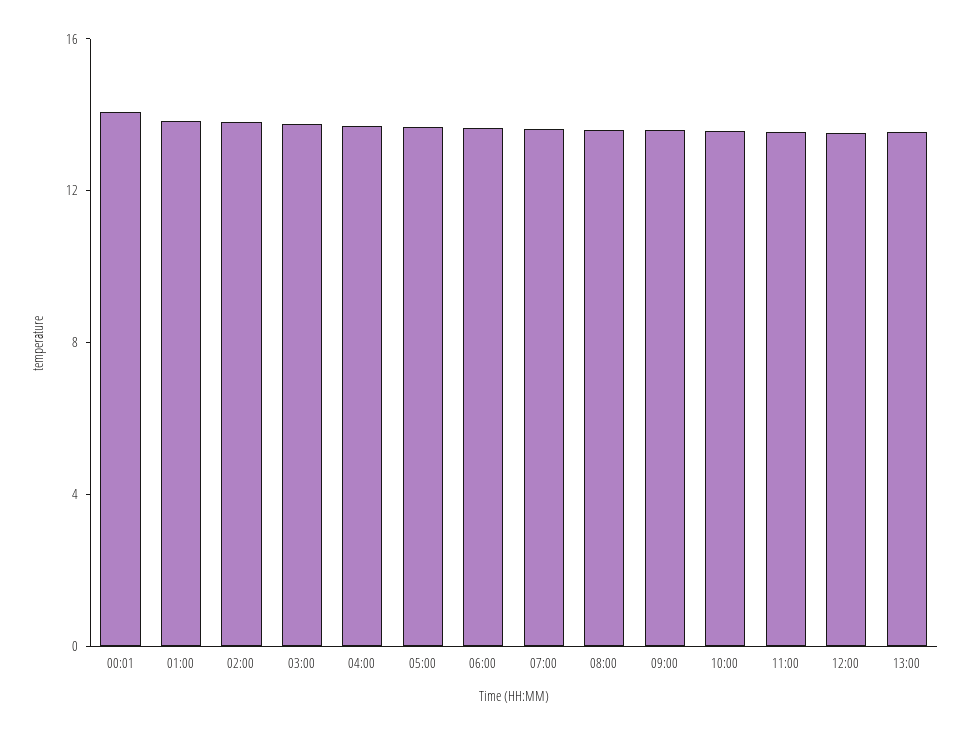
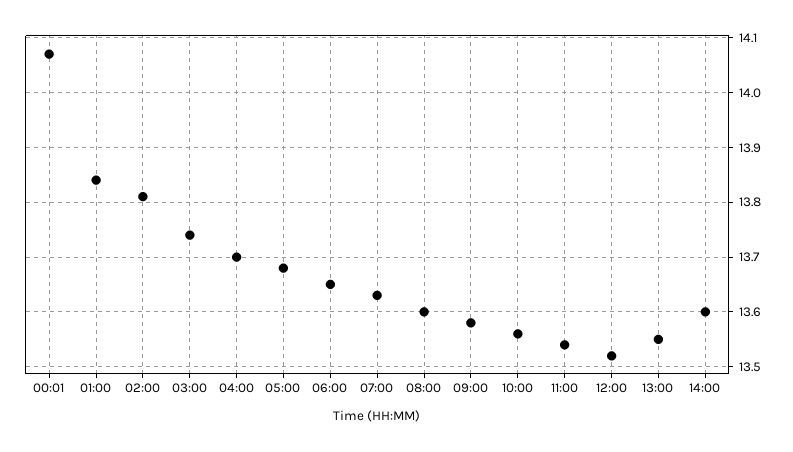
14:00: none -> 13.6

